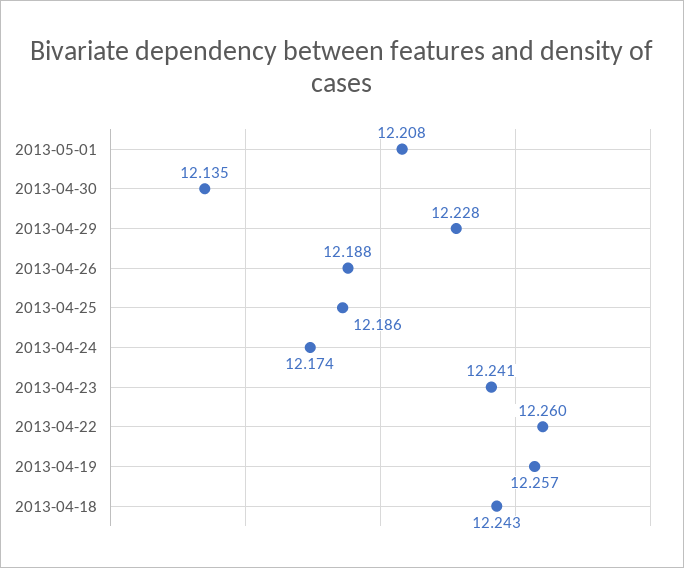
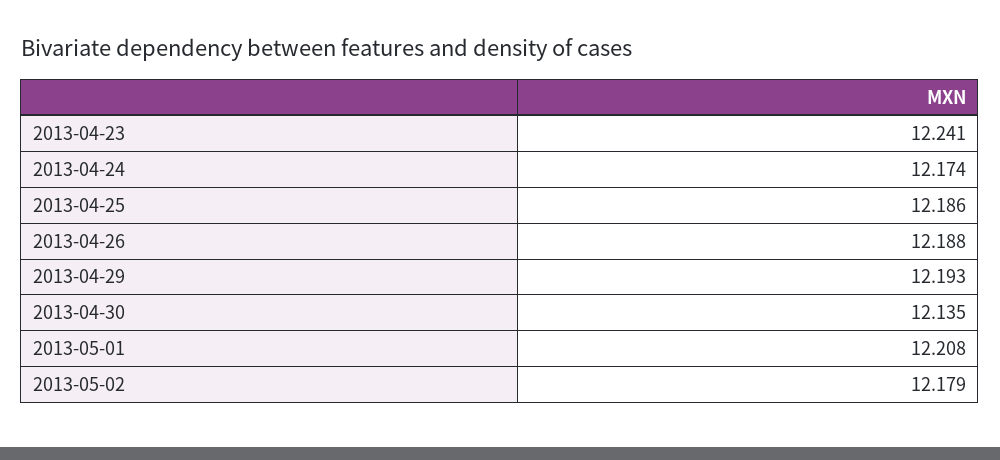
2013-04-29: 12.228 -> 12.193
2013-04-22: 12.26 -> none
2013-04-19: 12.257 -> none
2013-04-18: 12.243 -> none
2013-05-02: none -> 12.179

